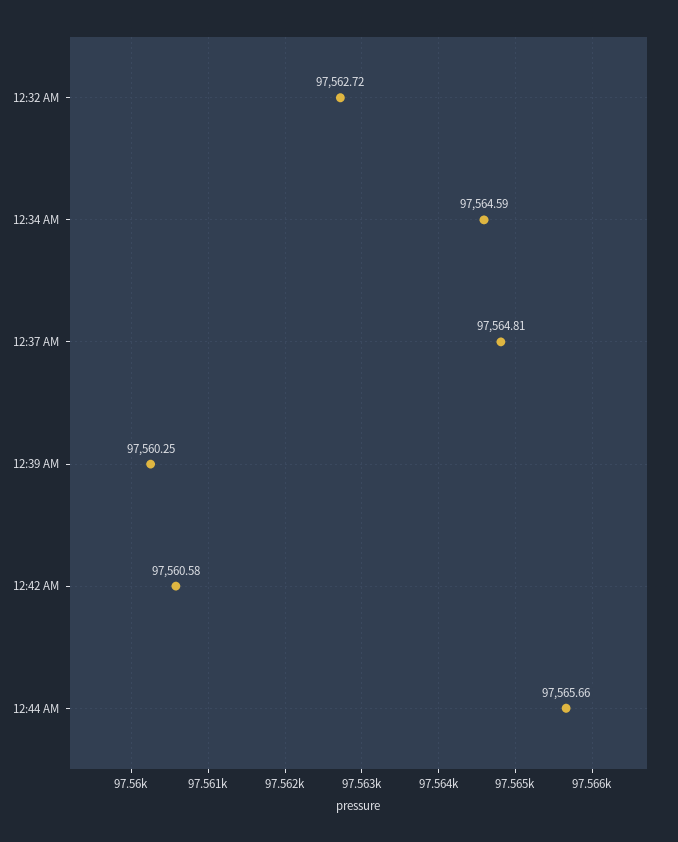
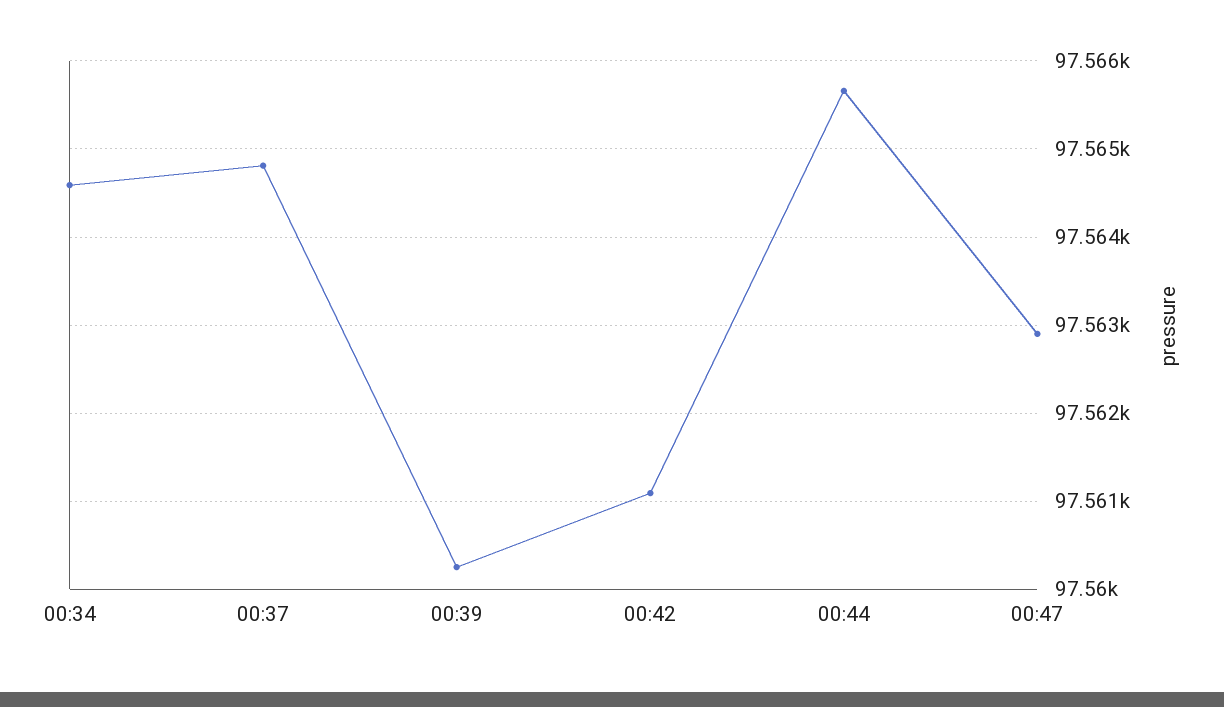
12:32 AM: 97562.72 -> none
12:42 AM: 97560.58 -> 97561.1
00:47: none -> 97562.9

